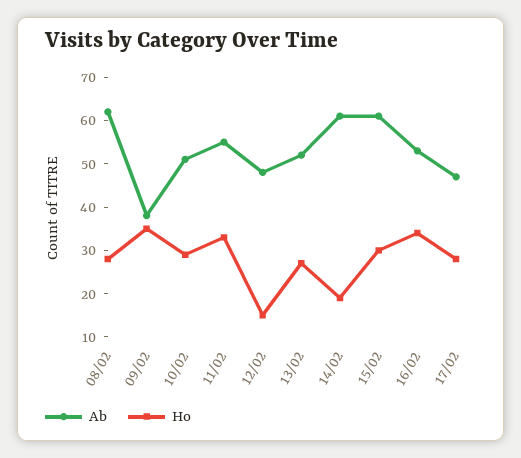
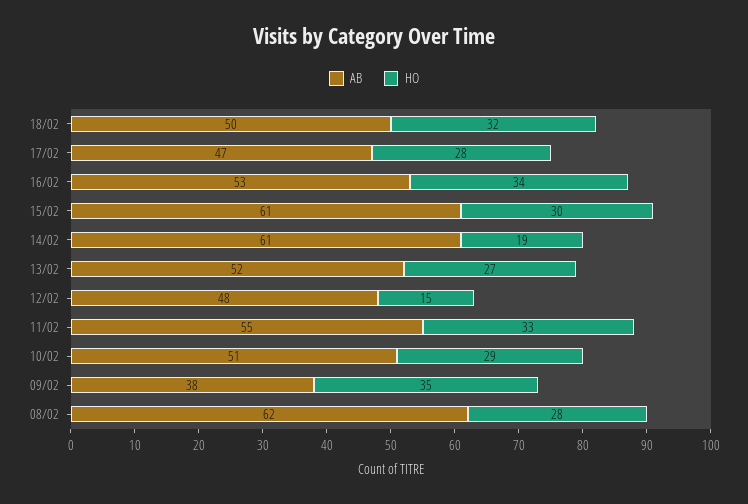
Ab, 18/02: none -> 50
Ho, 18/02: none -> 32

